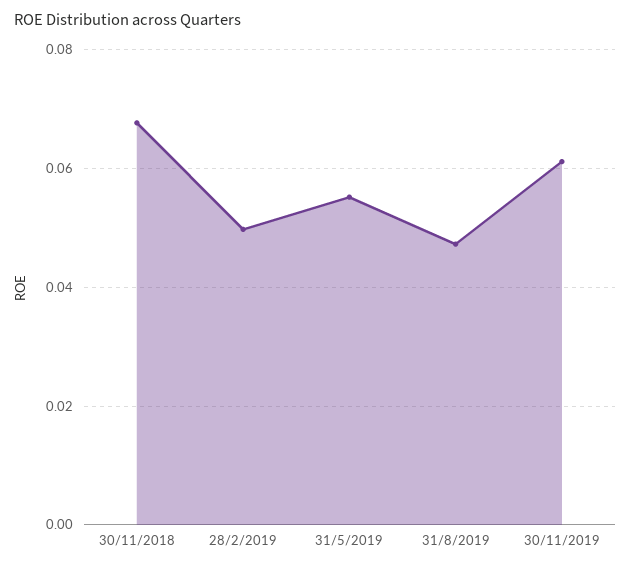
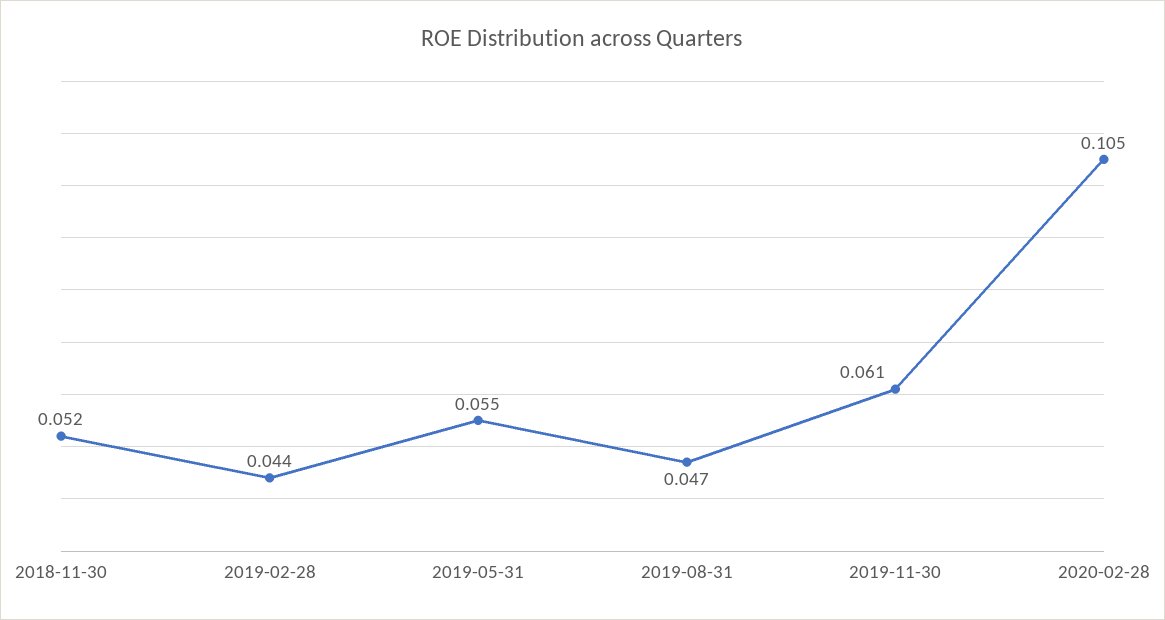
30/11/2018: 0.068 -> 0.052
28/2/2019: 0.05 -> 0.044
2020-02-28: none -> 0.105

